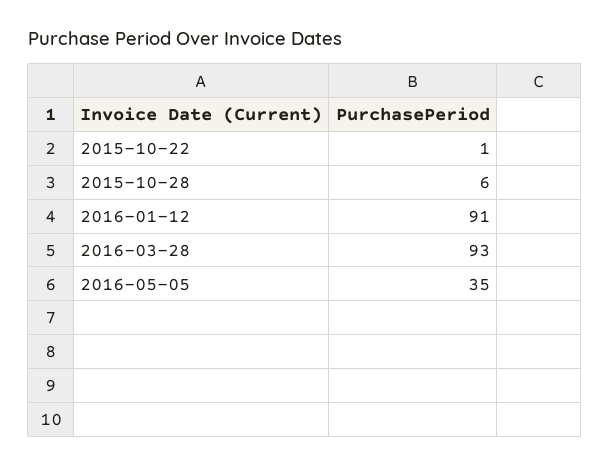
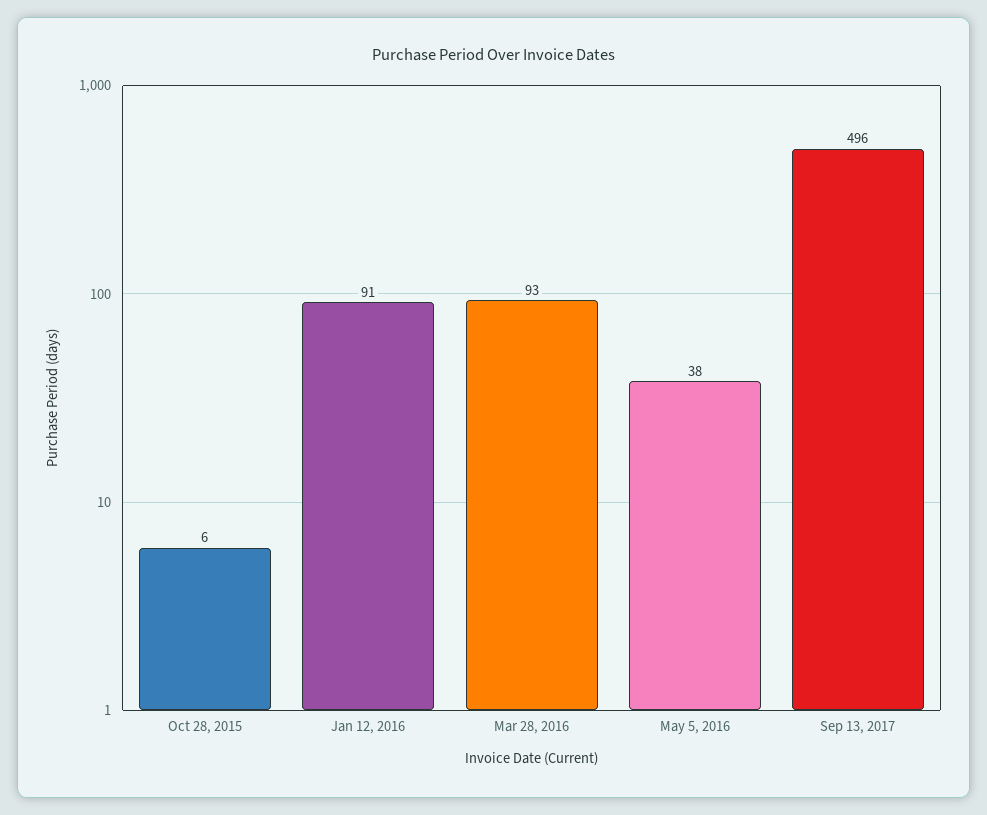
2015-10-22: 1 -> none
2016-05-05: 35 -> 38
Sep 13, 2017: none -> 496

